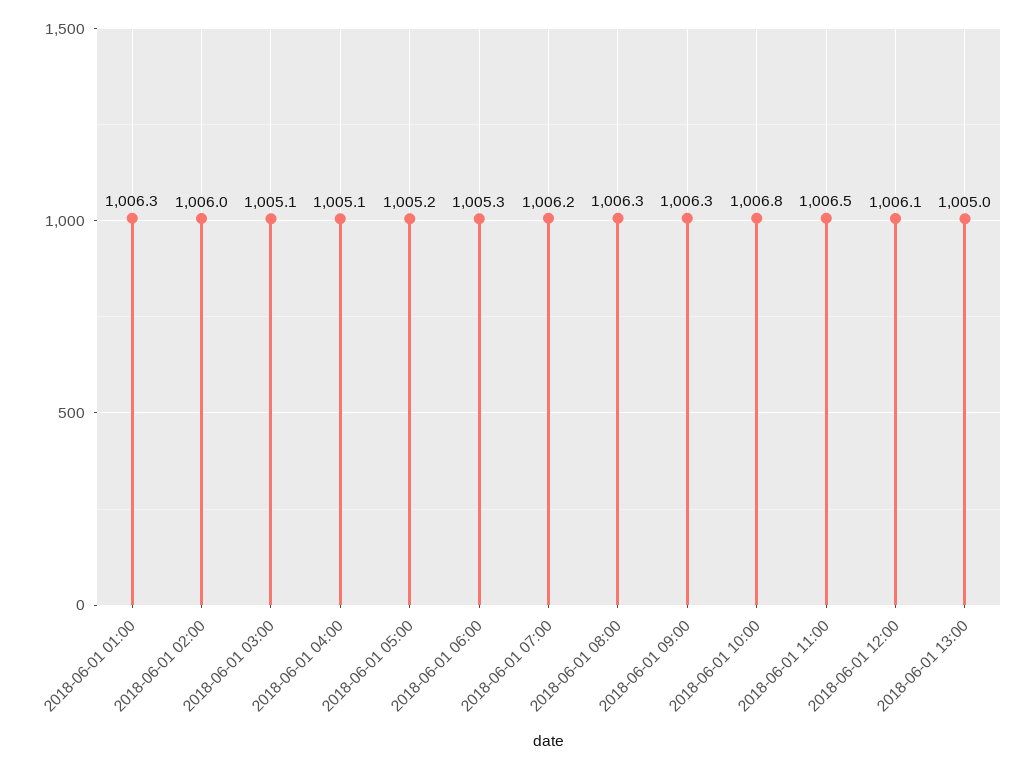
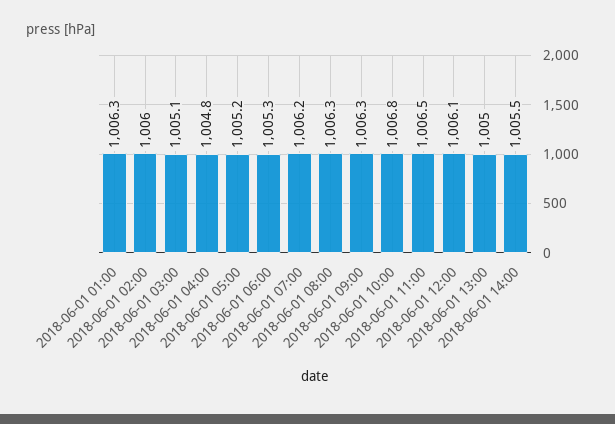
2018-06-01 04:00: 1005.1 -> 1004.8
2018-06-01 14:00: none -> 1005.5

